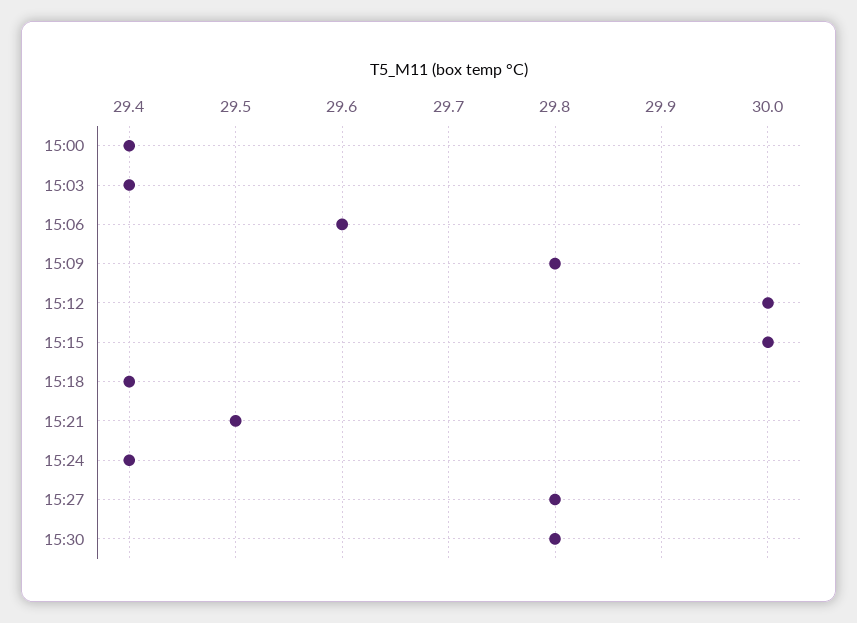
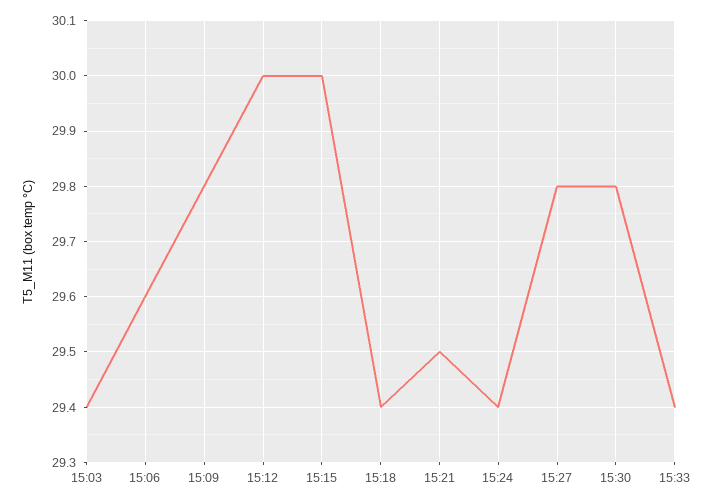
15:00: 29.4 -> none
15:33: none -> 29.4

